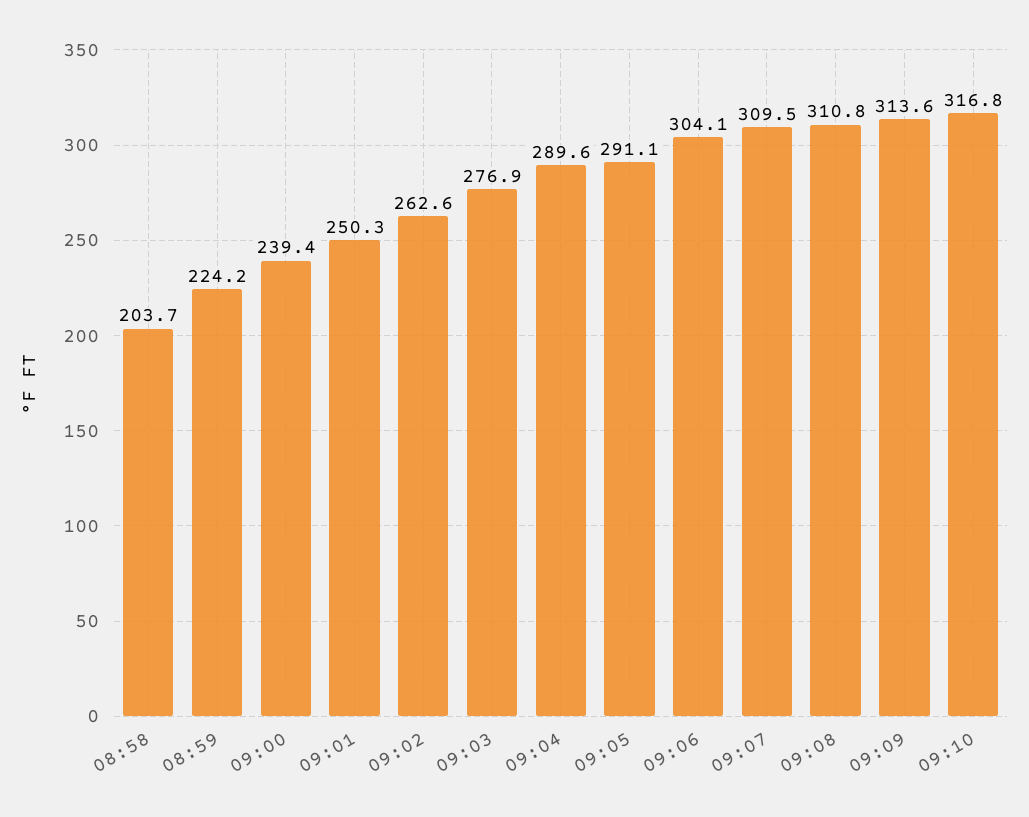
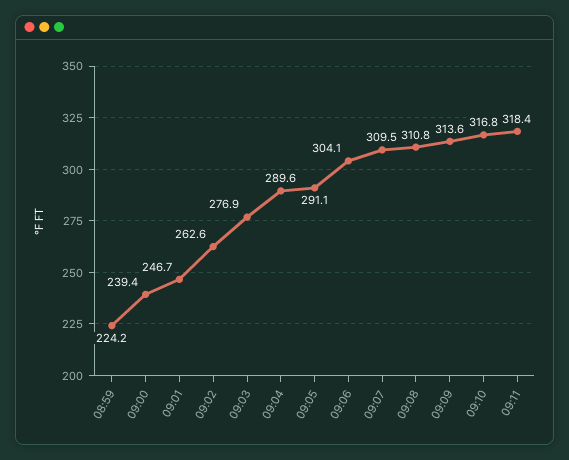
08:58: 203.7 -> none
09:01: 250.3 -> 246.7
09:11: none -> 318.4

